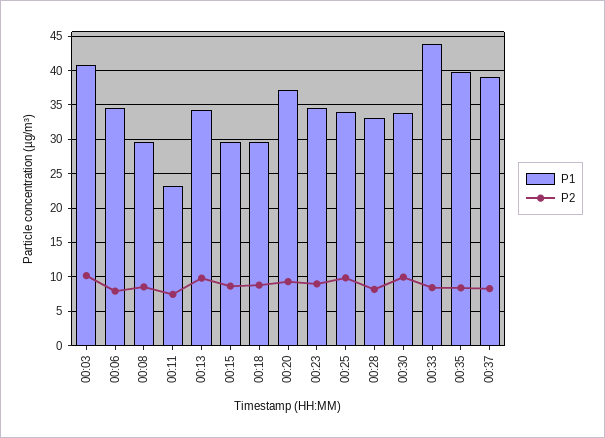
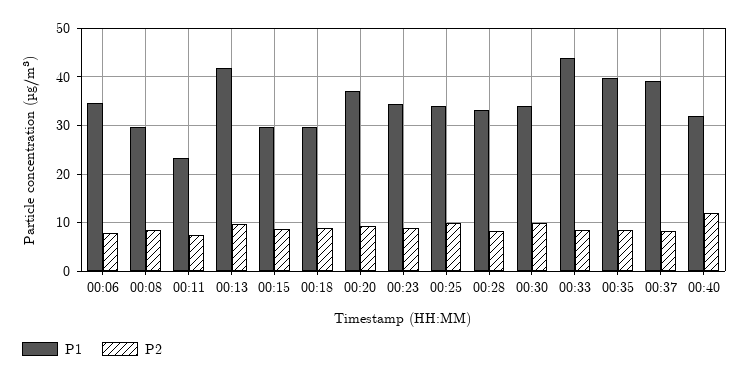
P1, 00:03: 41 -> none
P2, 00:03: 10 -> none
P1, 00:13: 34 -> 42
P1, 00:40: none -> 32
P2, 00:40: none -> 12

